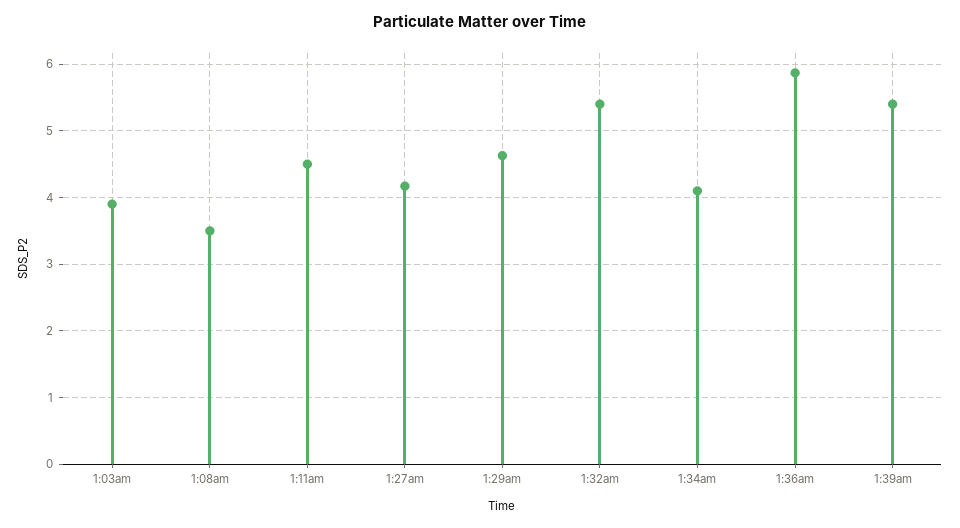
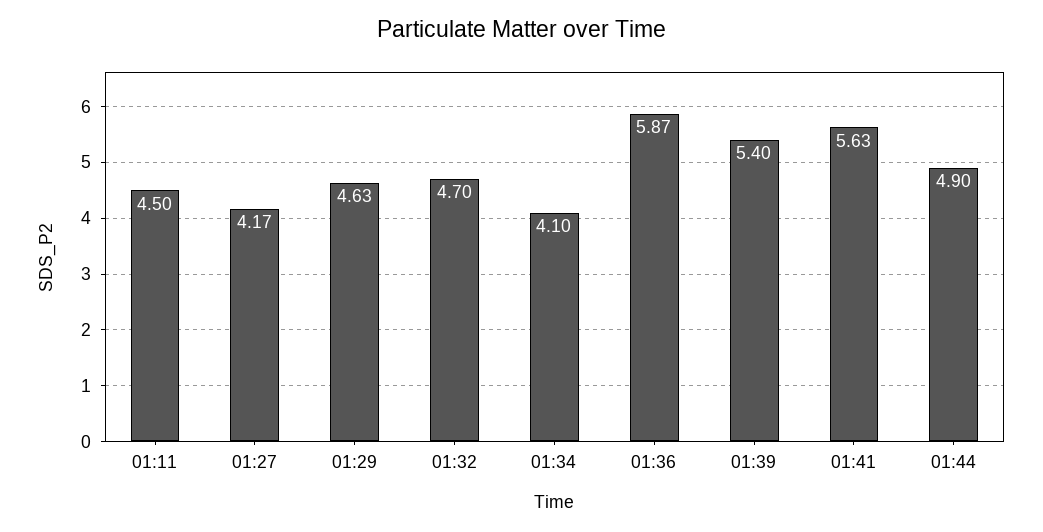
1:03am: 3.9 -> none
1:08am: 3.5 -> none
1:32am: 5.4 -> 4.7
01:41: none -> 5.63
01:44: none -> 4.9

